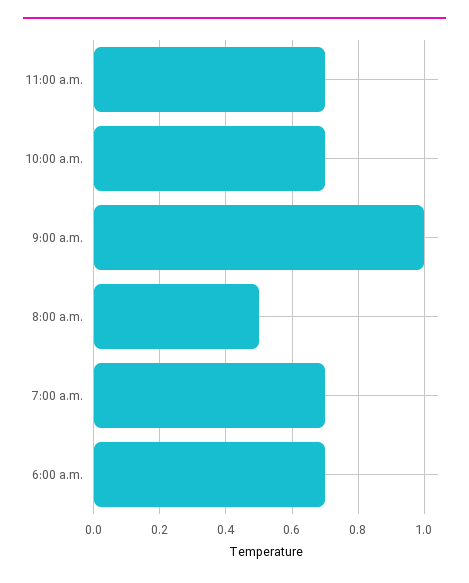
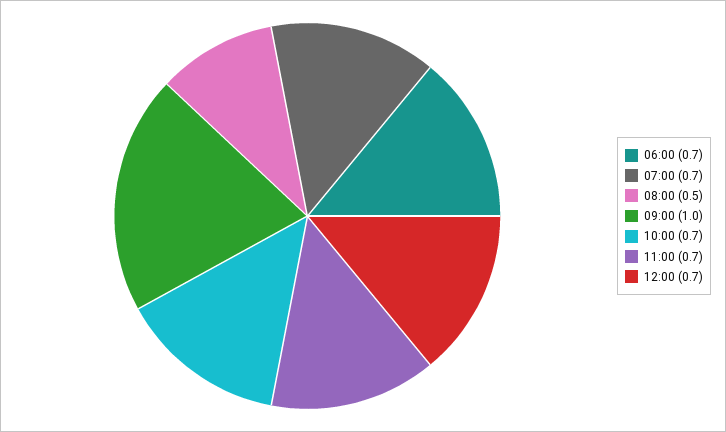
12:00: none -> 0.7

